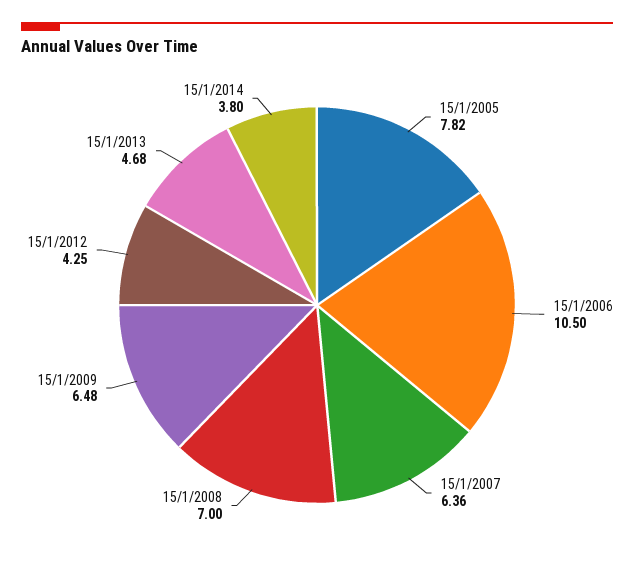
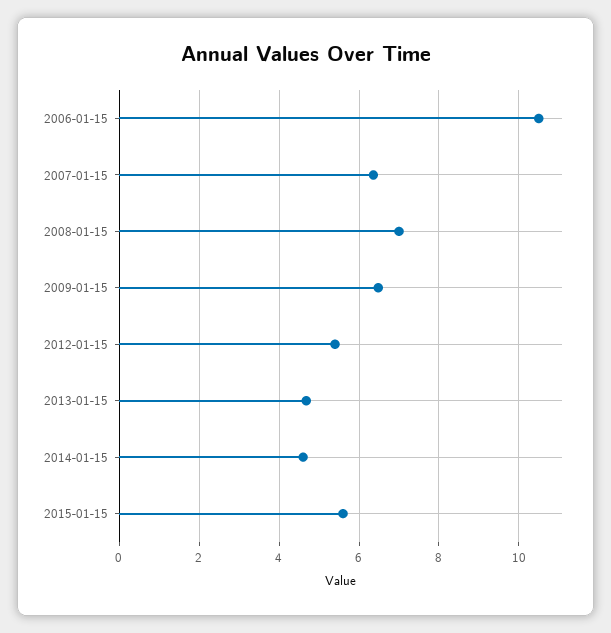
15/1/2005: 7.82 -> none
15/1/2012: 4.25 -> 5.4
15/1/2014: 3.8 -> 4.6
2015-01-15: none -> 5.6

